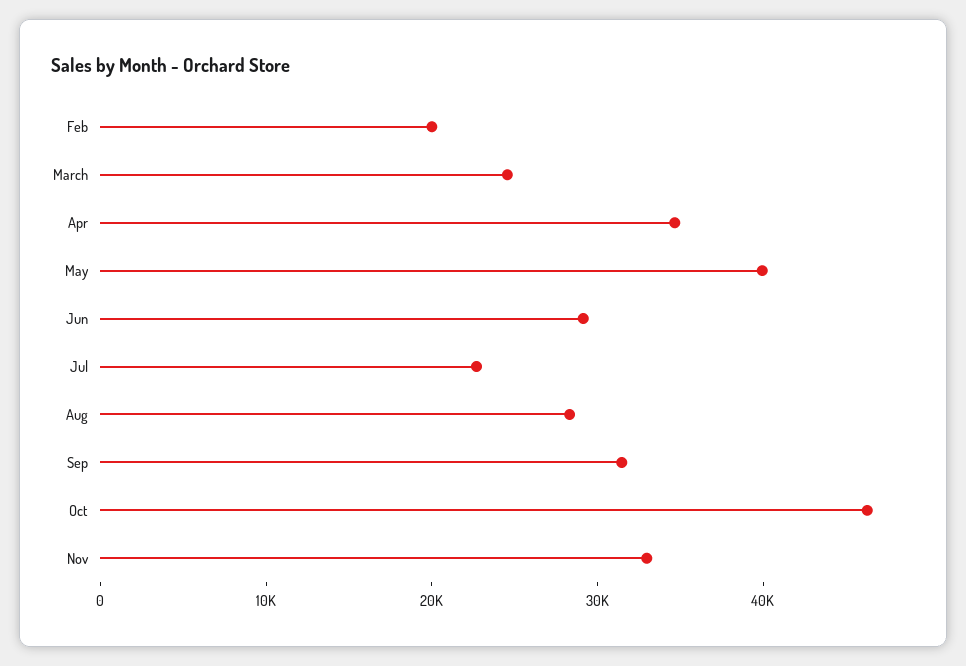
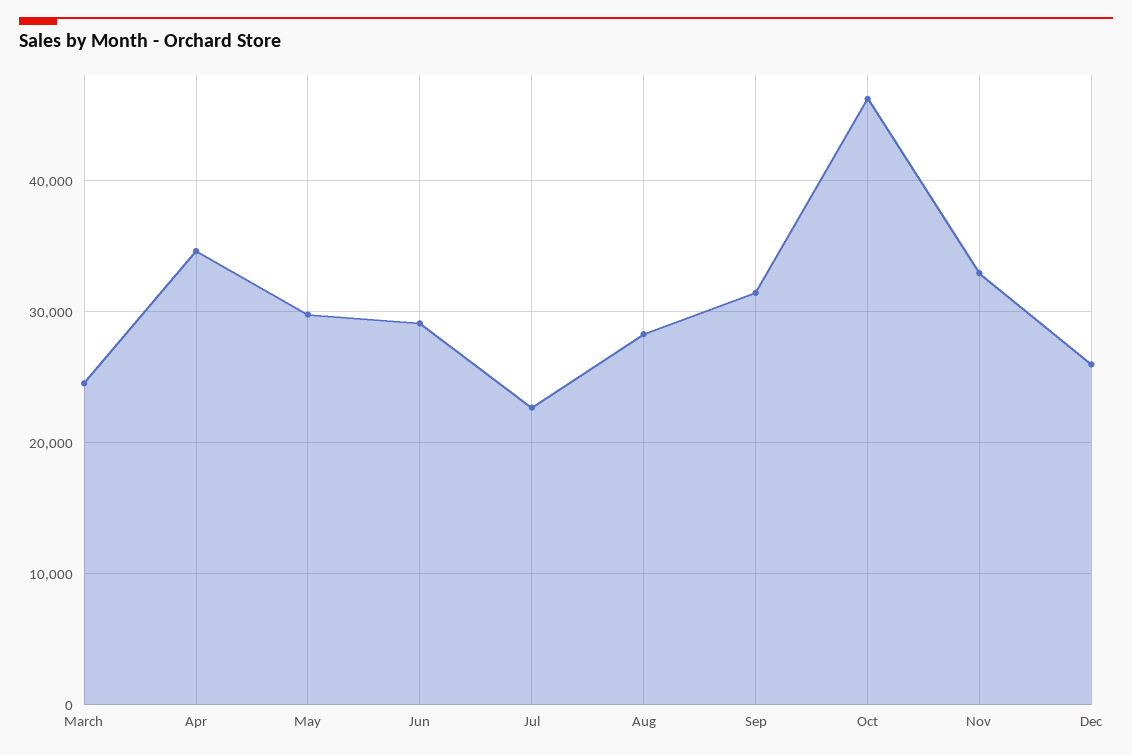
Feb: 20000 -> none
May: 40000 -> 30000
Dec: none -> 26000

